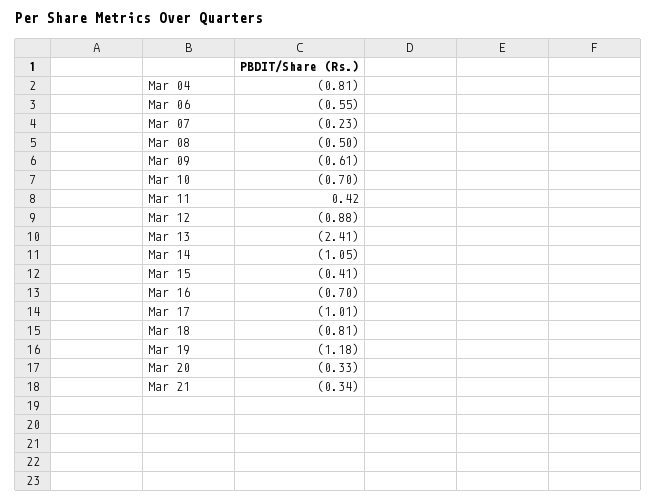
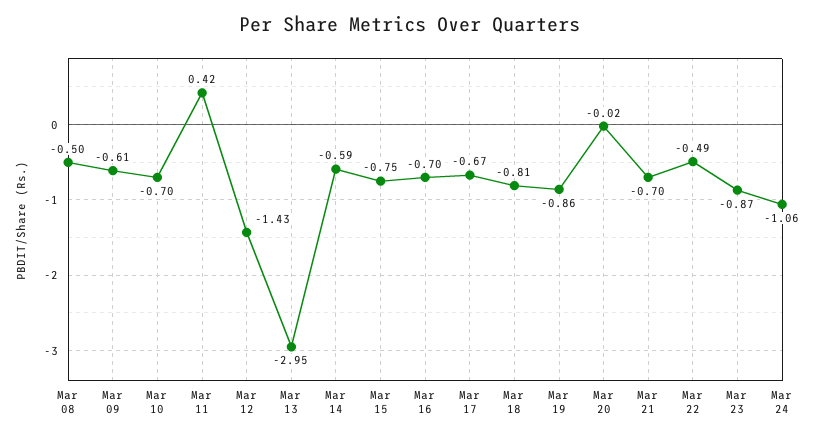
Mar 04: -0.81 -> none
Mar 06: -0.55 -> none
Mar 07: -0.23 -> none
Mar 12: -0.88 -> -1.43
Mar 13: -2.41 -> -2.95
Mar 14: -1.05 -> -0.59
Mar 15: -0.41 -> -0.75
Mar 17: -1.01 -> -0.67
Mar 19: -1.18 -> -0.86
Mar 20: -0.33 -> -0.02
Mar 21: -0.34 -> -0.7
Mar 22: none -> -0.49
Mar 23: none -> -0.87
Mar 24: none -> -1.06

